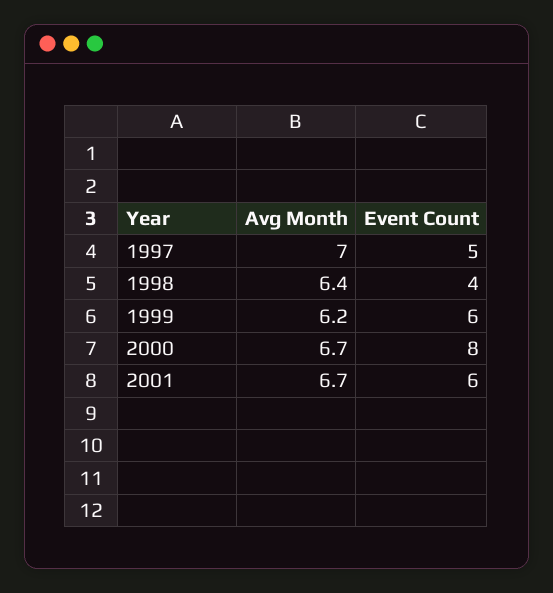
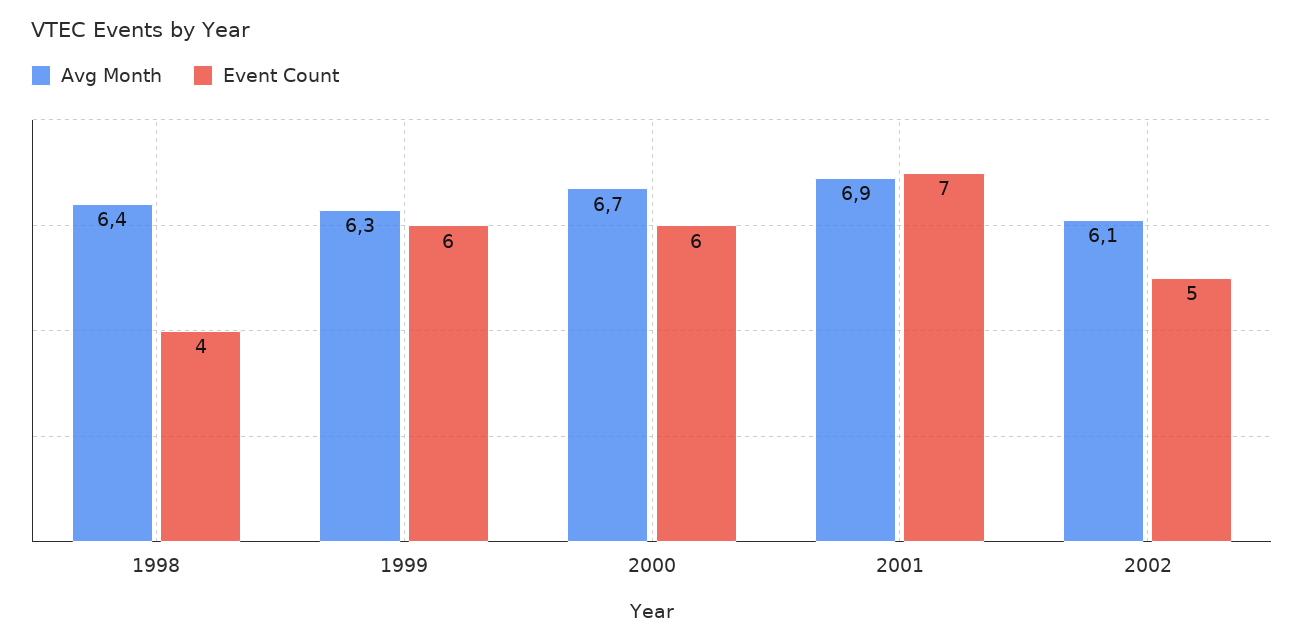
Avg Month, 1997: 7 -> none
Event Count, 1997: 5 -> none
Avg Month, 1999: 6.2 -> 6.3
Event Count, 2000: 8 -> 6
Avg Month, 2001: 6.7 -> 6.9
Event Count, 2001: 6 -> 7
Avg Month, 2002: none -> 6.1
Event Count, 2002: none -> 5

